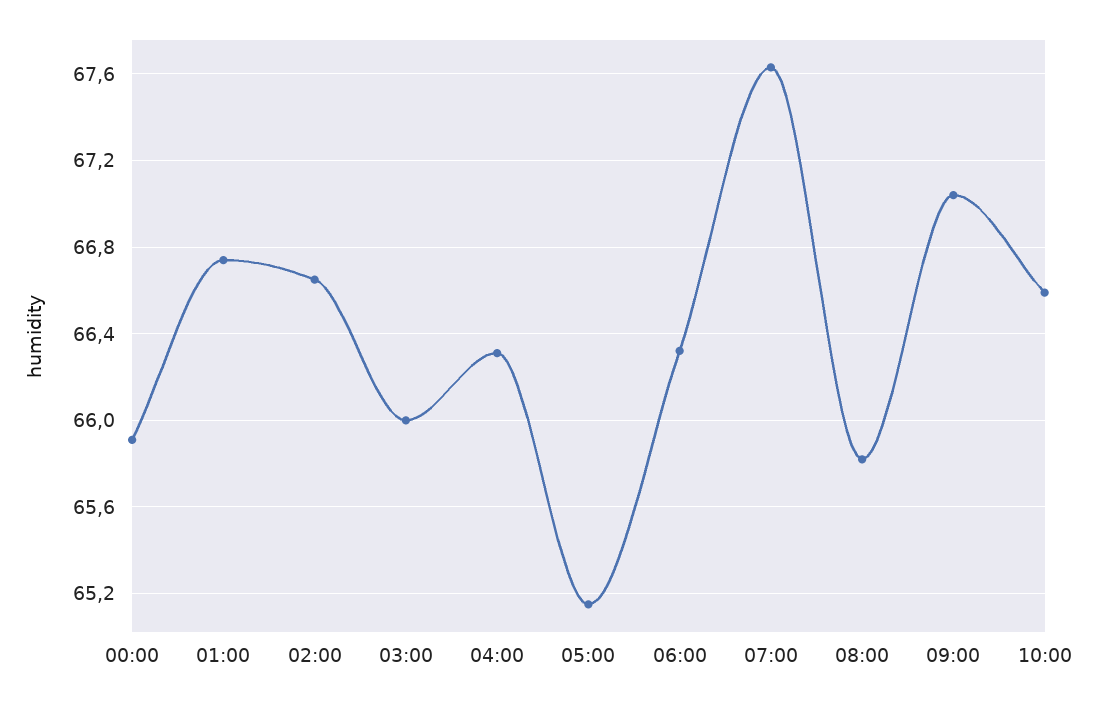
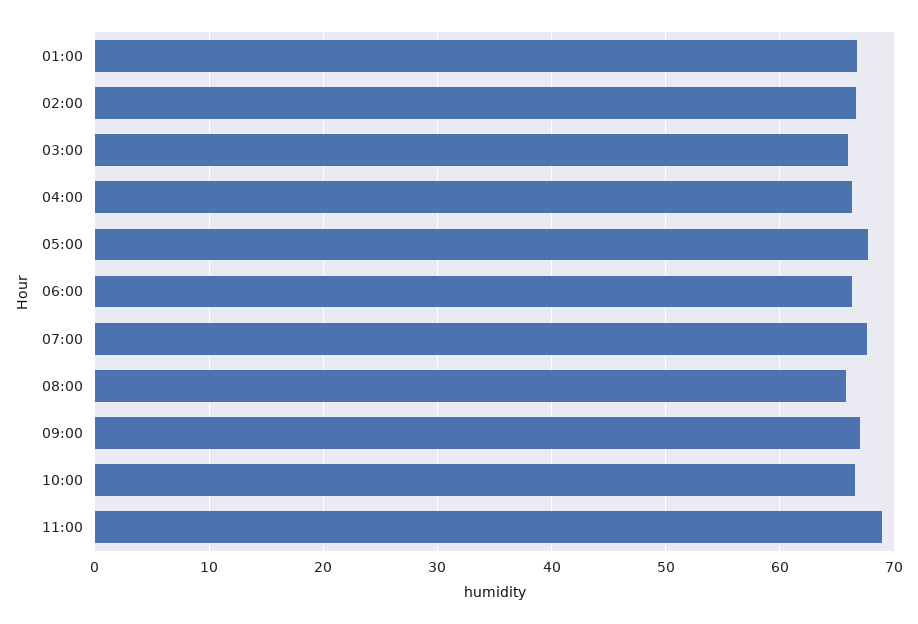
00:00: 65.9 -> none
05:00: 65.15 -> 68
11:00: none -> 69

